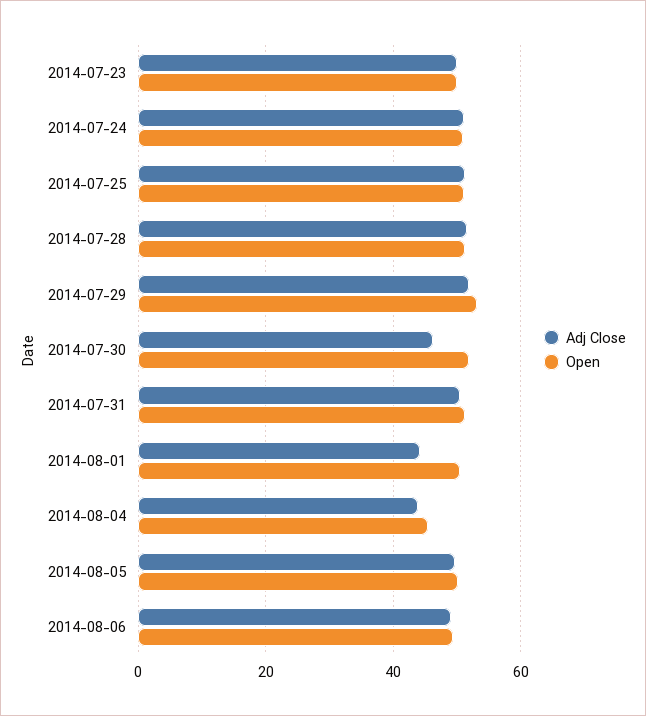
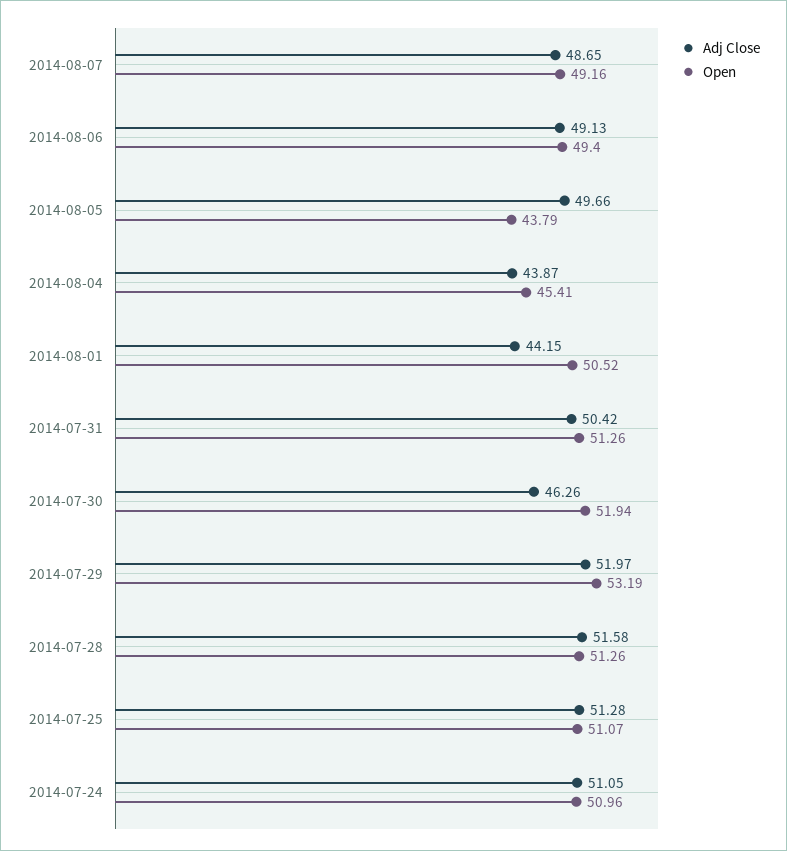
Adj Close, 2014-07-23: 50 -> none
Open, 2014-07-23: 50 -> none
Open, 2014-08-05: 50 -> 43.79
Adj Close, 2014-08-07: none -> 48.65
Open, 2014-08-07: none -> 49.16

